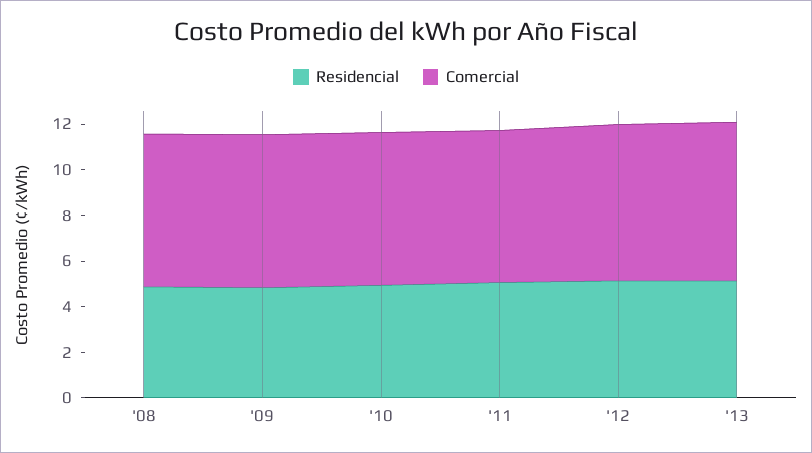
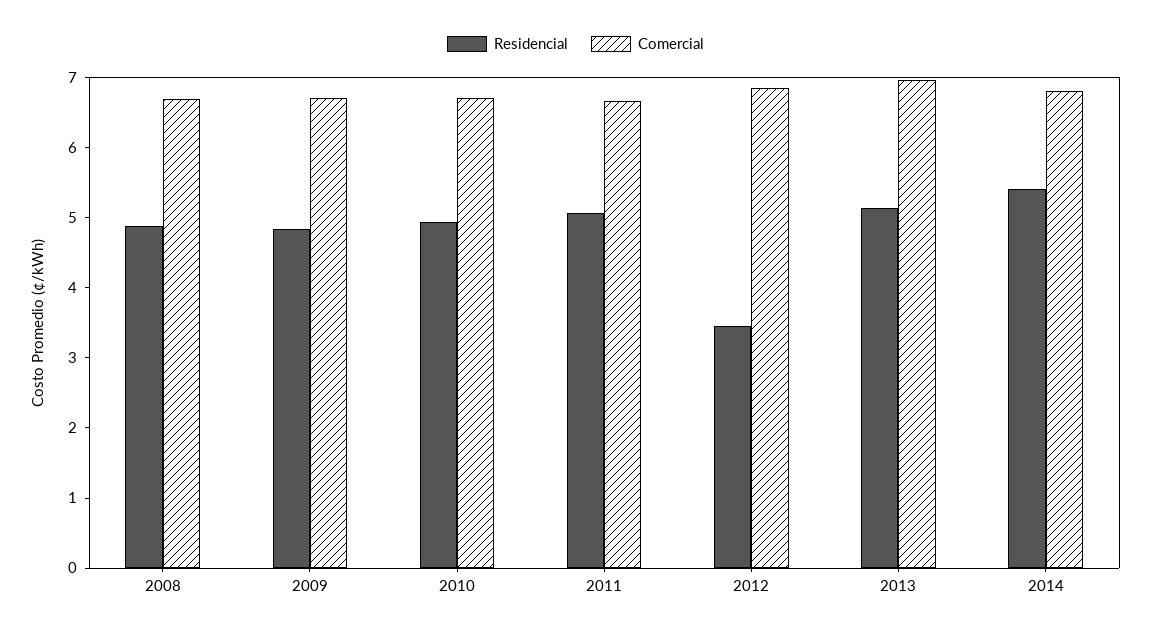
Residencial, '12: 5 -> 3.4
Residencial, 2014: none -> 5.4
Comercial, 2014: none -> 6.8

